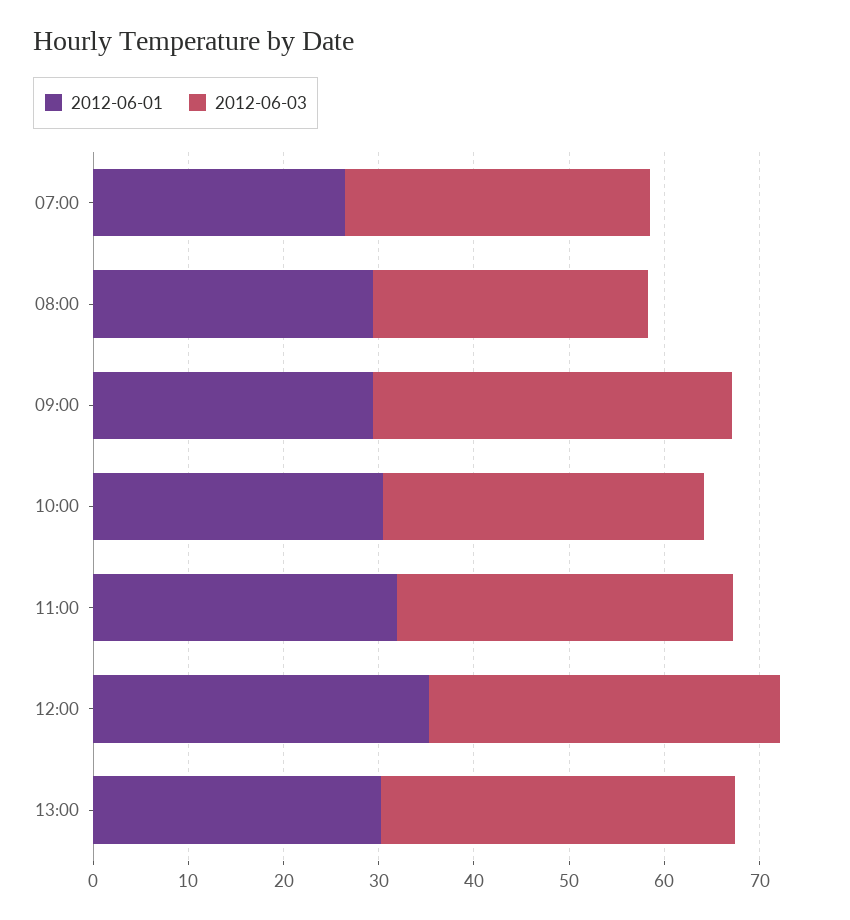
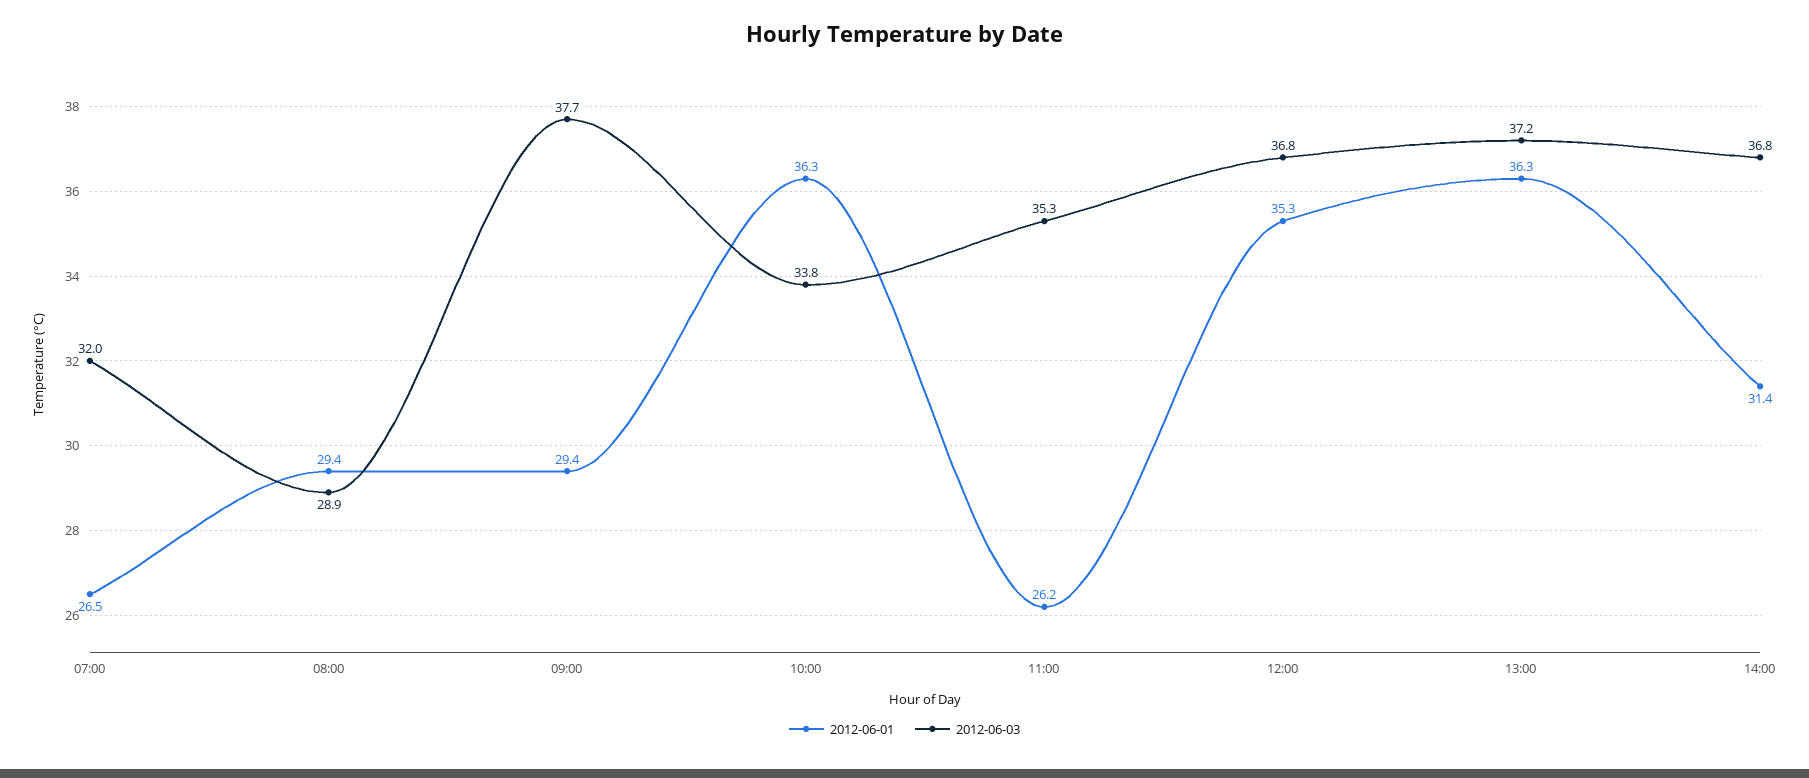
2012-06-01, 10:00: 30 -> 36.3
2012-06-01, 11:00: 32 -> 26.2
2012-06-01, 13:00: 30 -> 36.3
2012-06-01, 14:00: none -> 31.4
2012-06-03, 14:00: none -> 36.8

